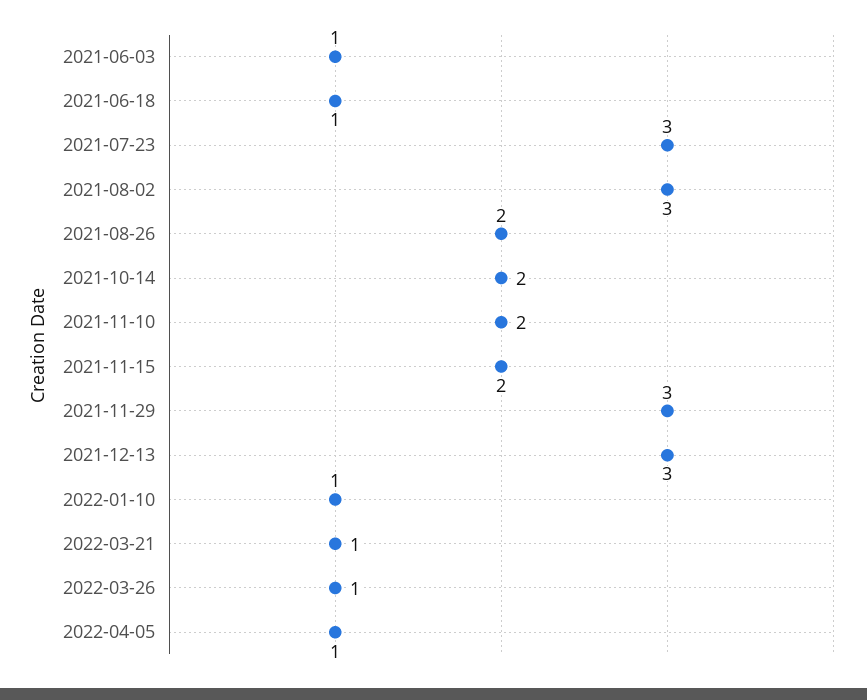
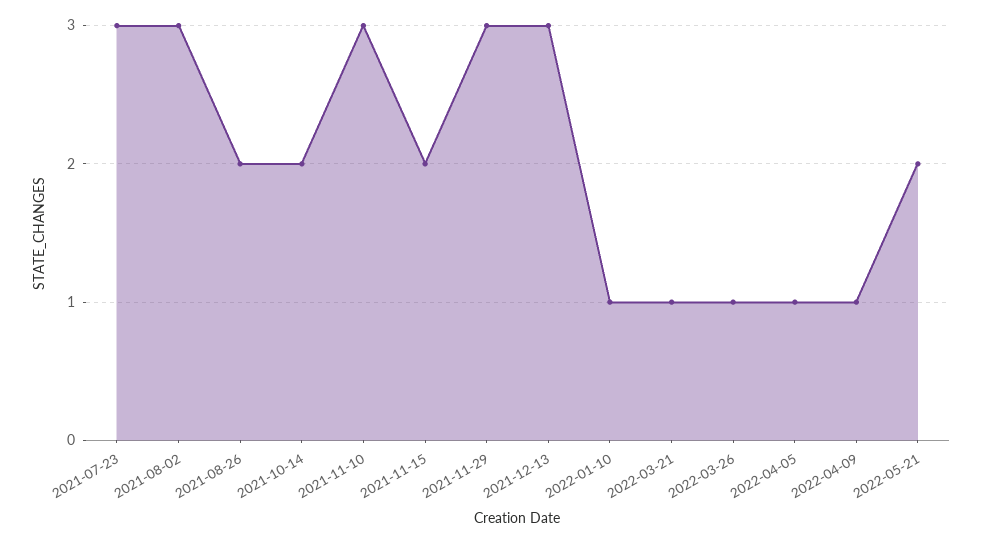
2021-06-03: 1 -> none
2021-06-18: 1 -> none
2021-11-10: 2 -> 3
2022-04-09: none -> 1
2022-05-21: none -> 2

